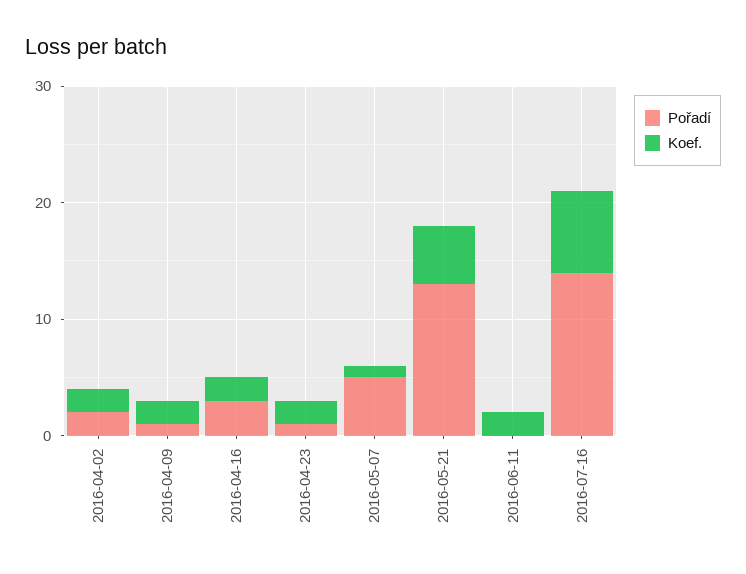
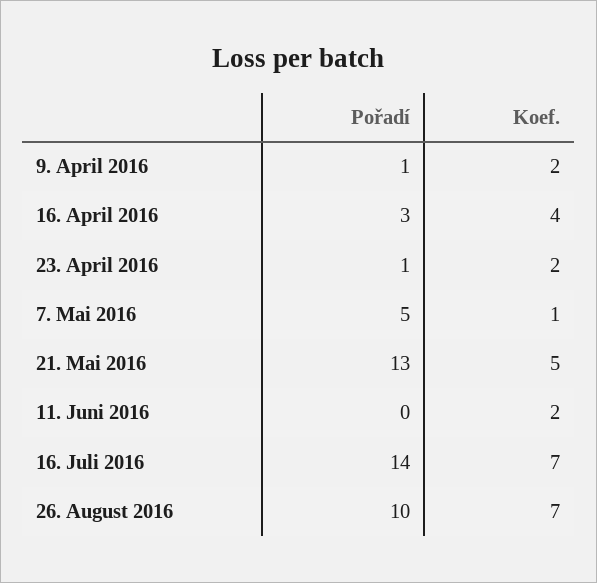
Pořadí, 2016-04-02: 2 -> none
Koef., 2016-04-02: 2 -> none
Koef., 2016-04-16: 2 -> 4
Pořadí, 26. August 2016: none -> 10
Koef., 26. August 2016: none -> 7

